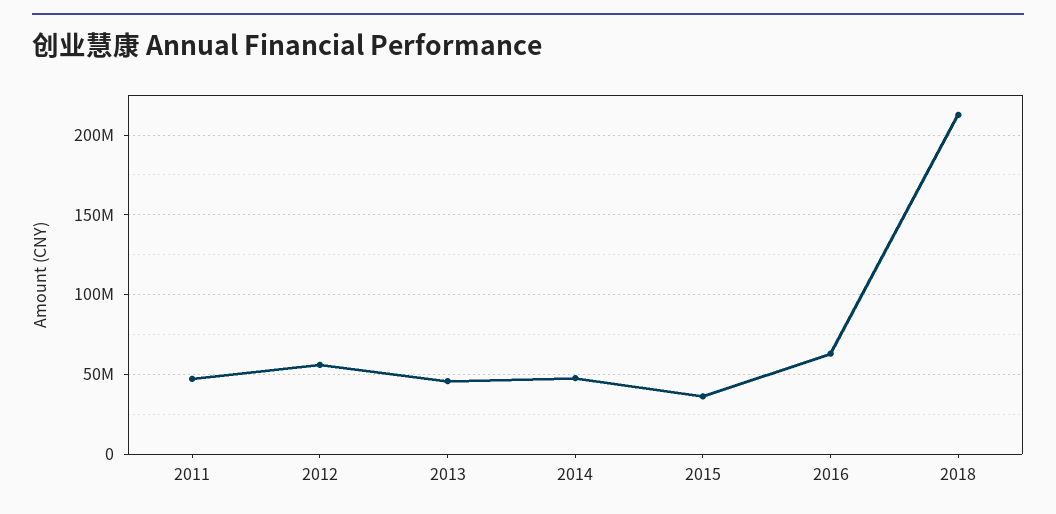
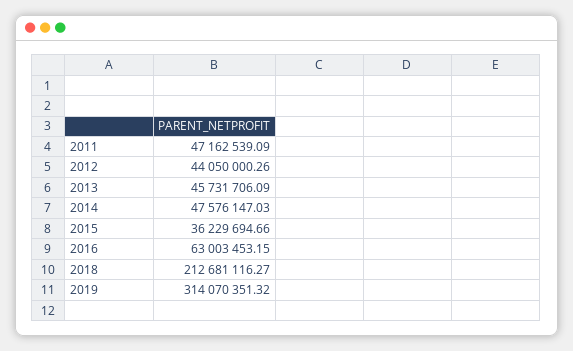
2012: 55000000 -> 44050000.26
2019: none -> 314070351.32

